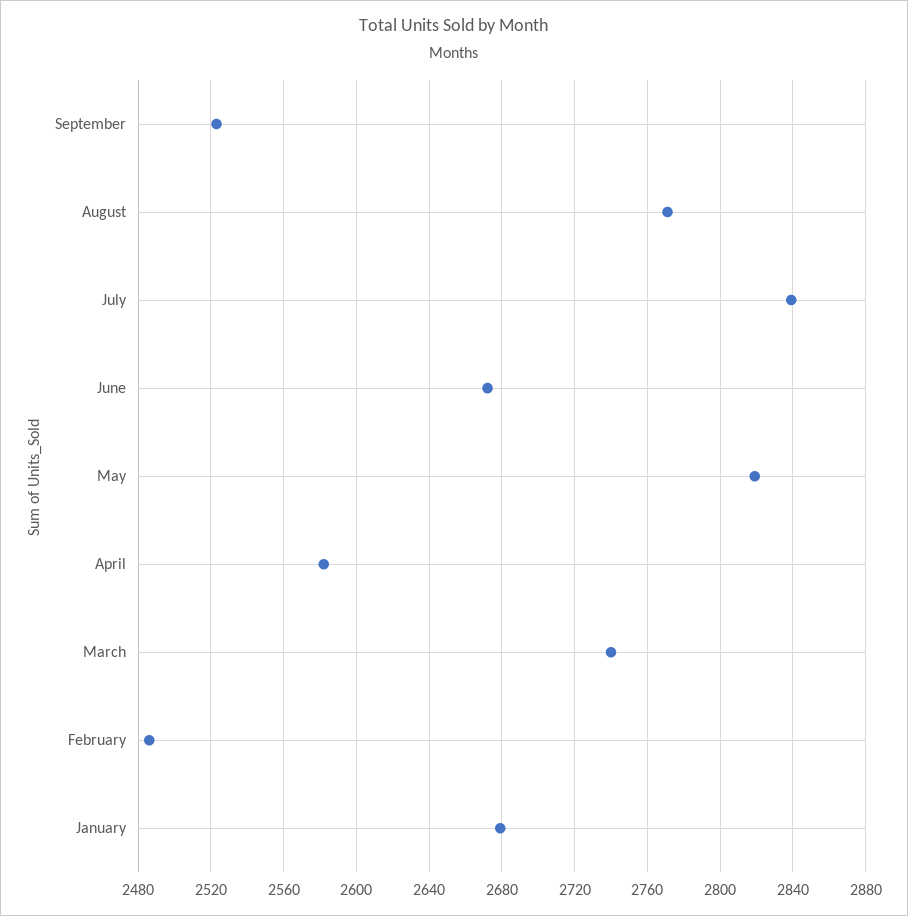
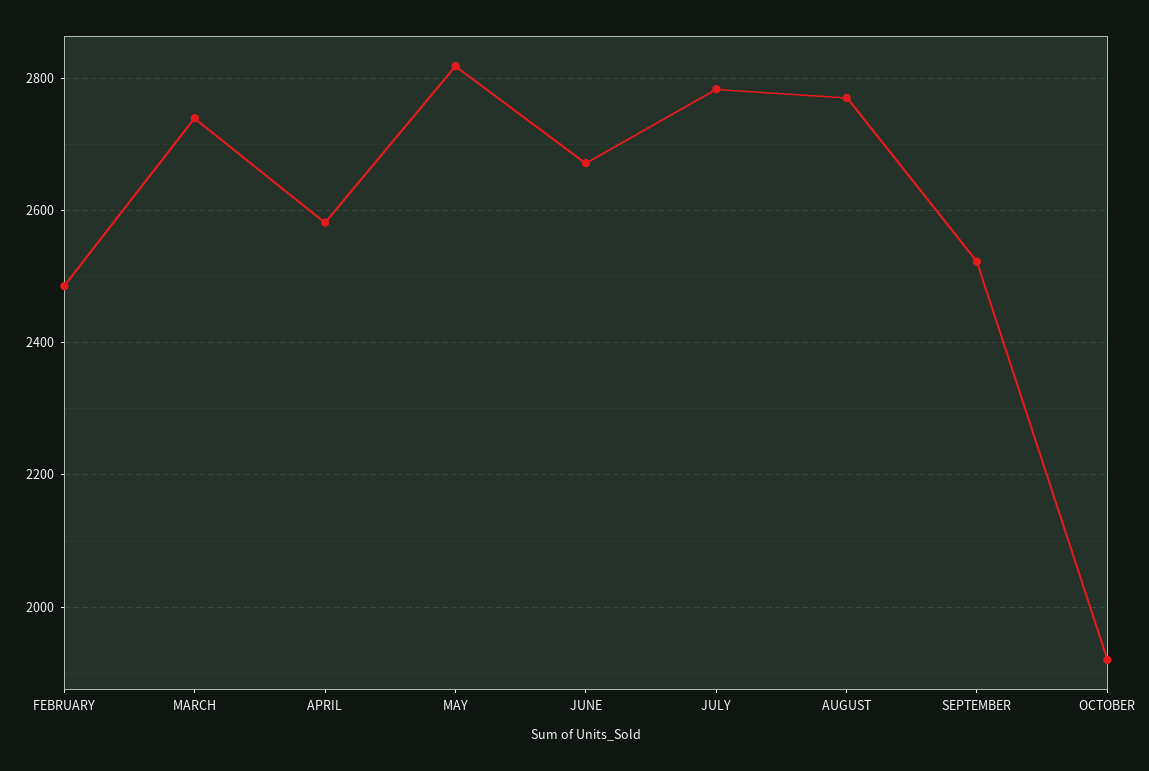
July: 2840 -> 2780
January: 2680 -> none
OCTOBER: none -> 1920

